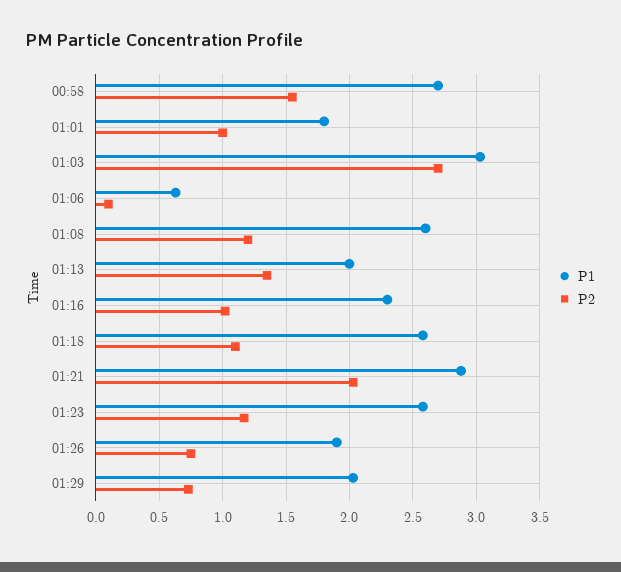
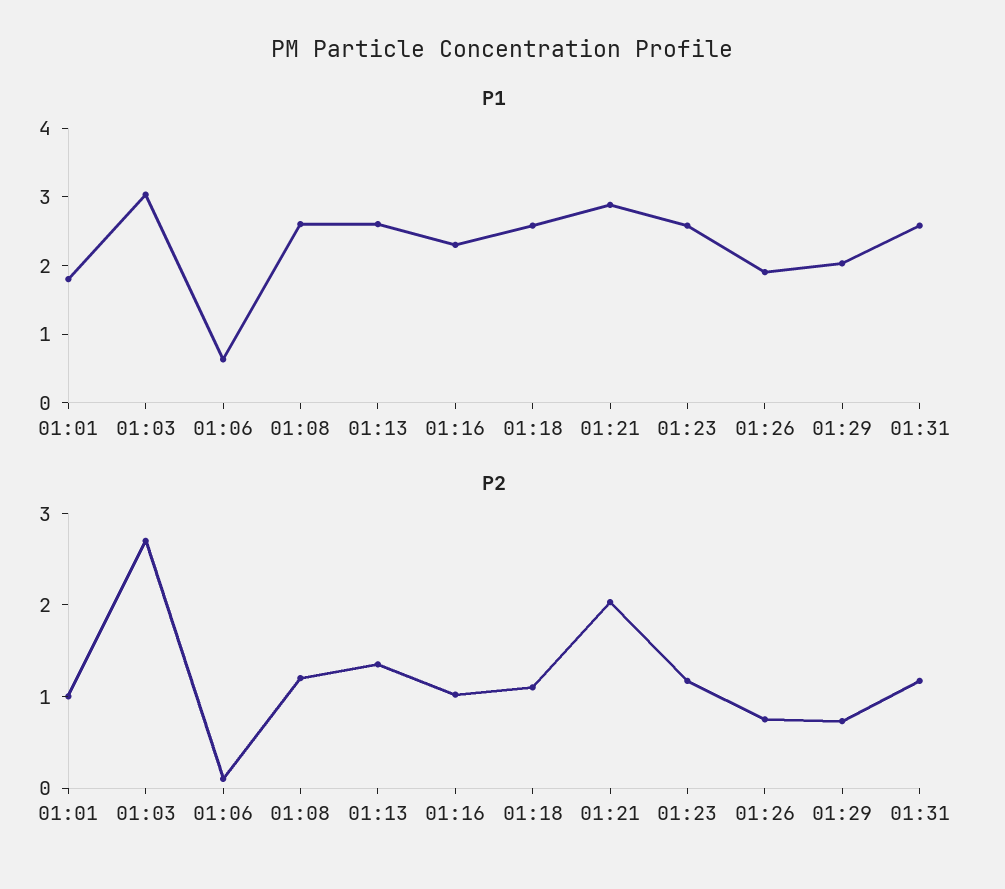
P1, 00:58: 2.7 -> none
P2, 00:58: 1.55 -> none
P1, 01:13: 2 -> 2.6
P1, 01:31: none -> 2.6
P2, 01:31: none -> 1.2

